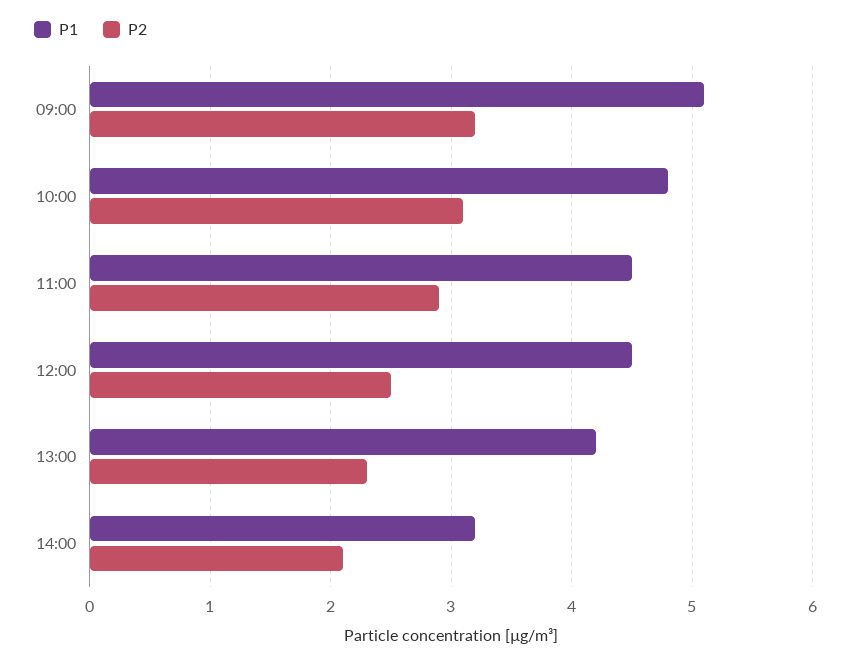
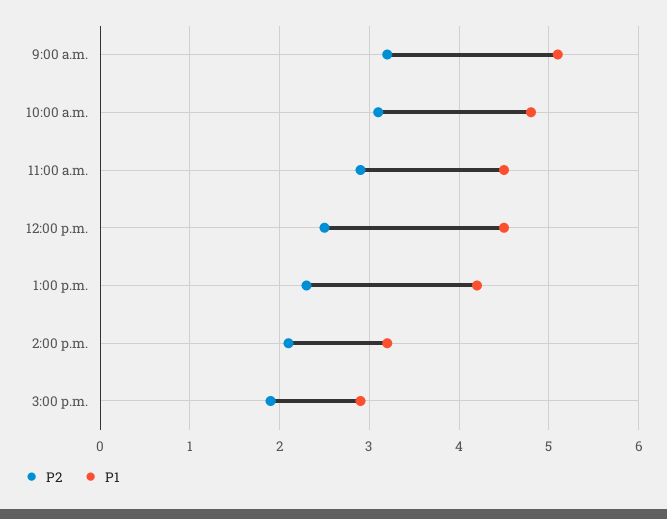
P2, 3:00 p.m.: none -> 1.9
P1, 3:00 p.m.: none -> 2.9

